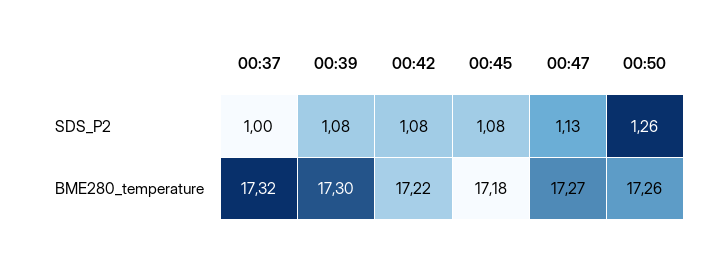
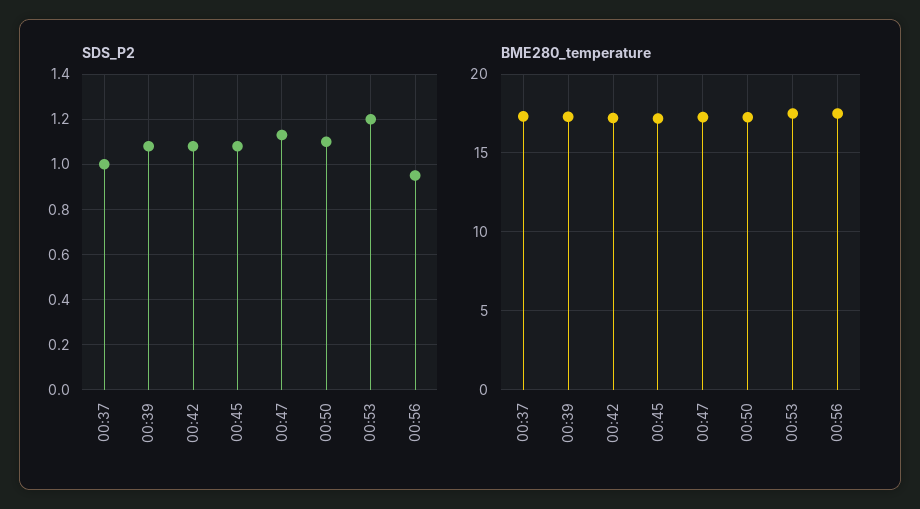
SDS_P2, 00:50: 1.26 -> 1.1
SDS_P2, 00:53: none -> 1.2
SDS_P2, 00:56: none -> 0.95
BME280_temperature, 00:53: none -> 17.5
BME280_temperature, 00:56: none -> 17.5

